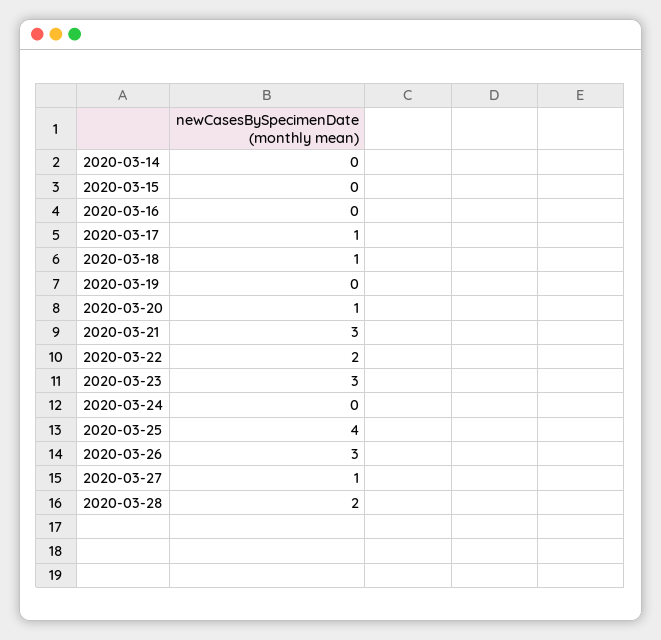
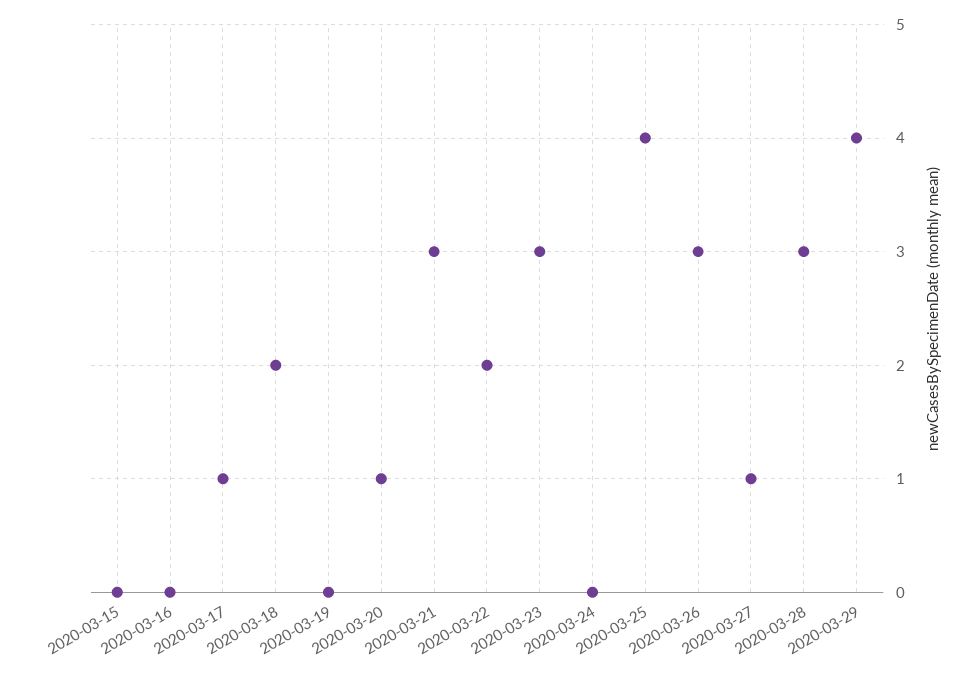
2020-03-14: 0 -> none
2020-03-18: 1 -> 2
2020-03-28: 2 -> 3
2020-03-29: none -> 4

